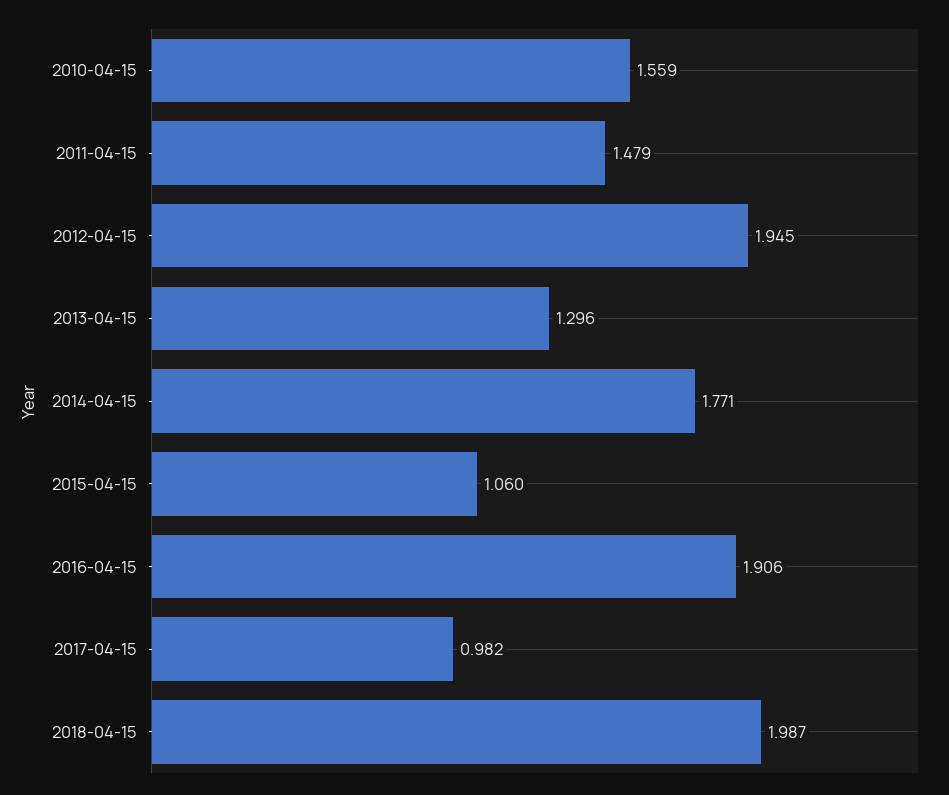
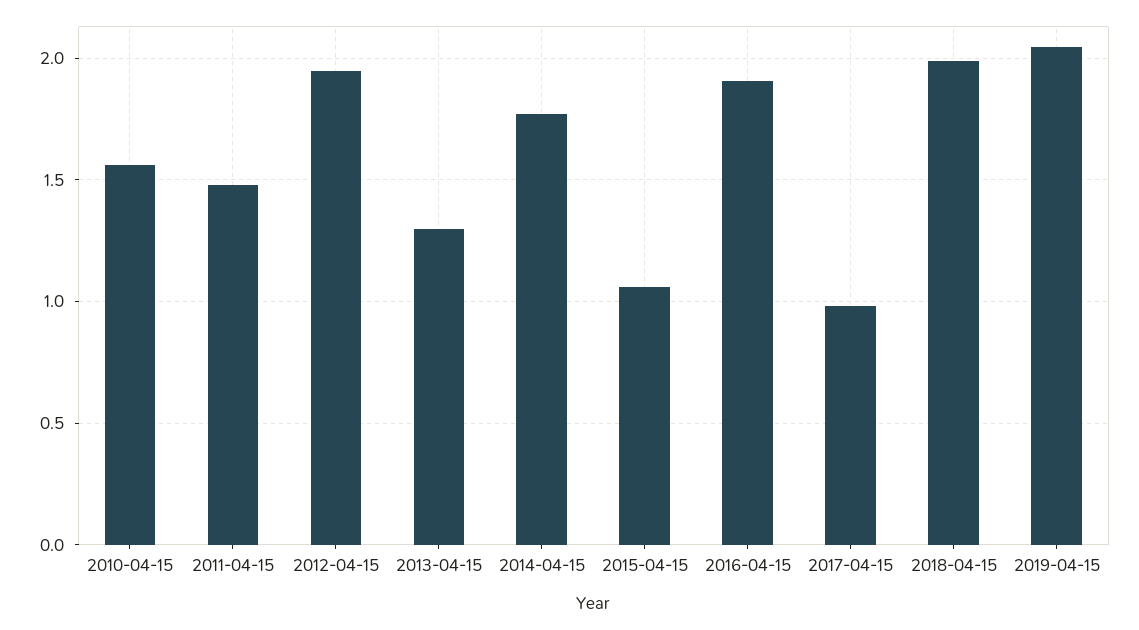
2019-04-15: none -> 2.05

